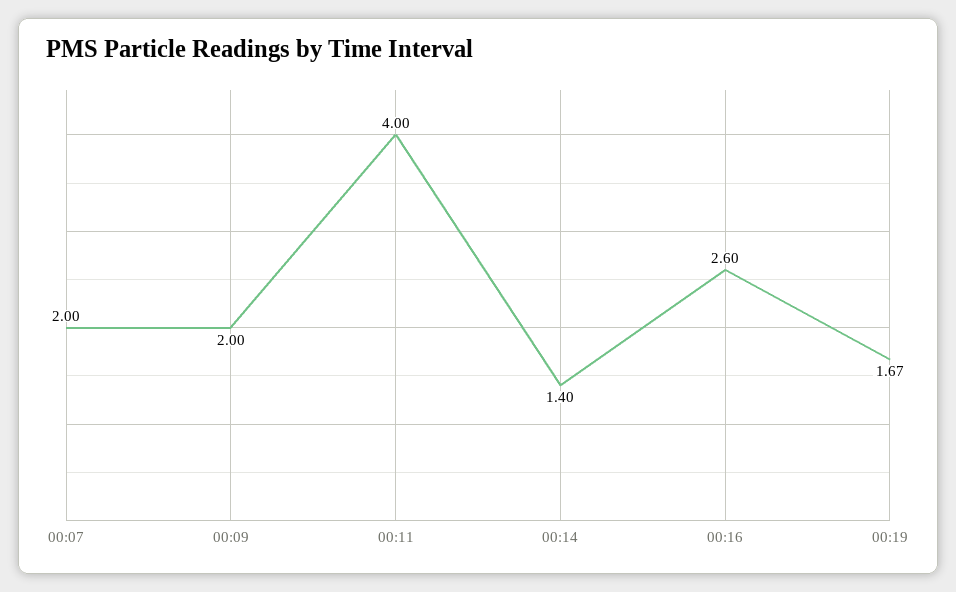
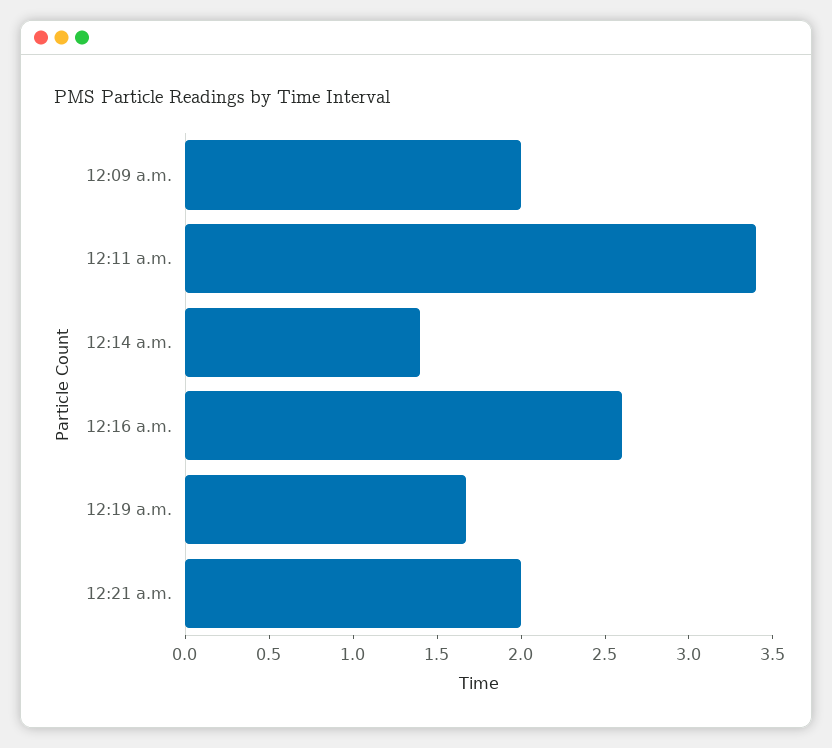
00:07: 2 -> none
00:11: 4 -> 3.4
12:21 a.m.: none -> 2

